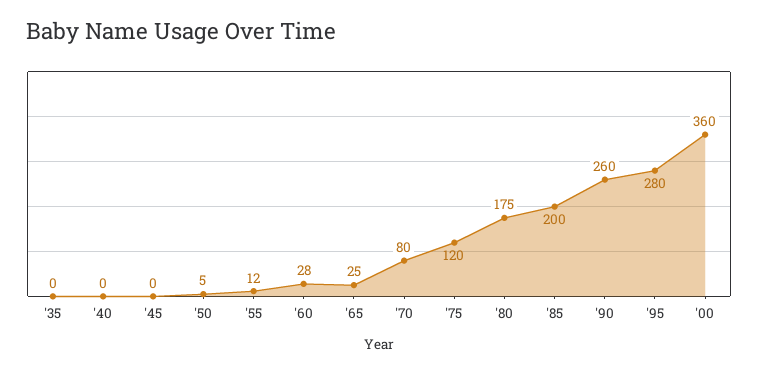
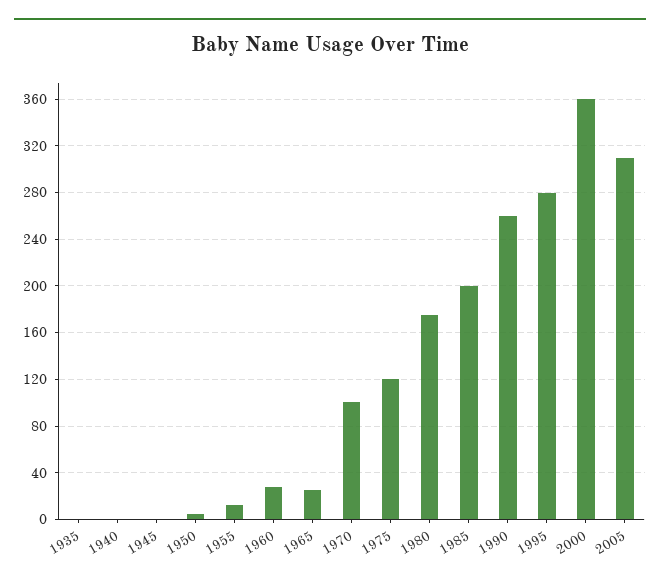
'70: 80 -> 100
2005: none -> 310

